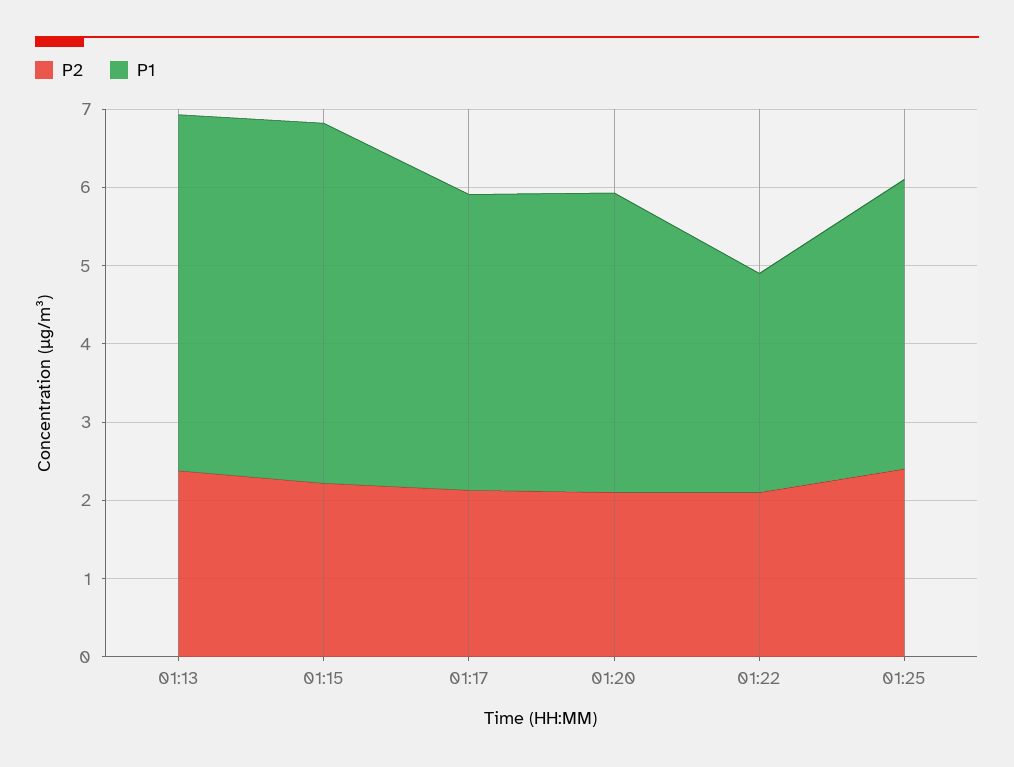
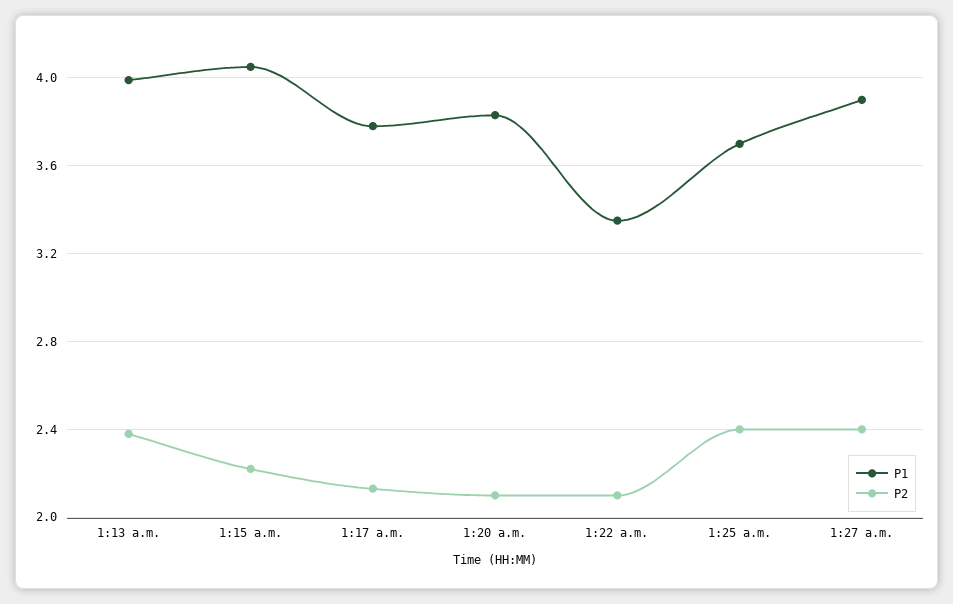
P1, 01:13: 4.6 -> 4
P1, 01:15: 4.6 -> 4.05
P1, 01:22: 2.8 -> 3.35
P1, 1:27 a.m.: none -> 3.9
P2, 1:27 a.m.: none -> 2.4

